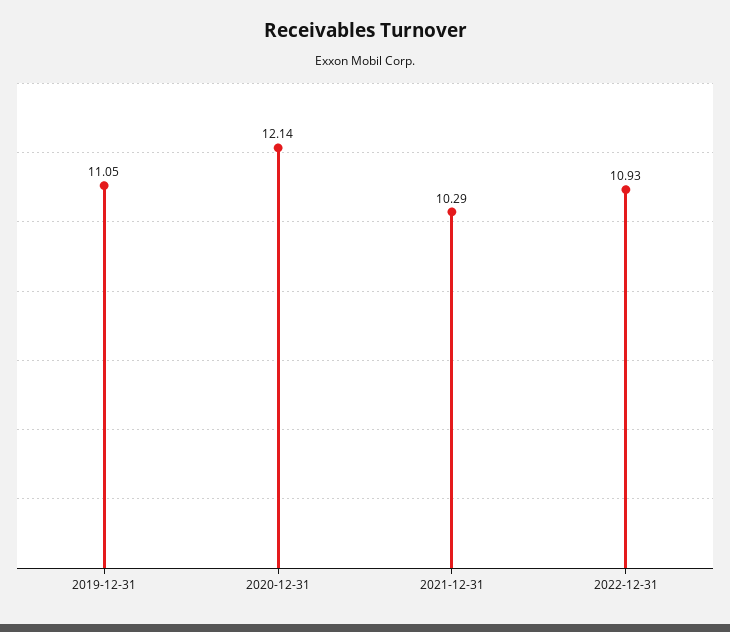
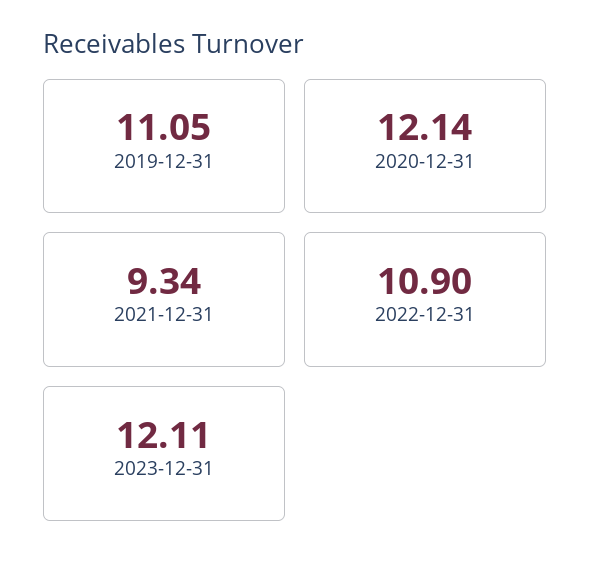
2021-12-31: 10.29 -> 9.34
2022-12-31: 10.93 -> 10.9
2023-12-31: none -> 12.11

